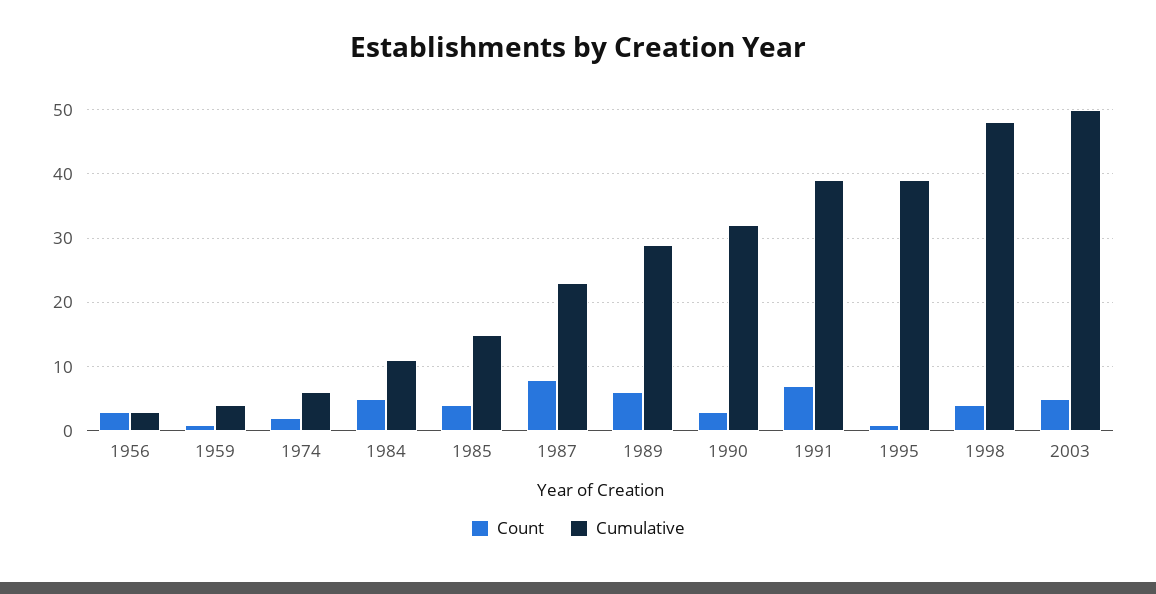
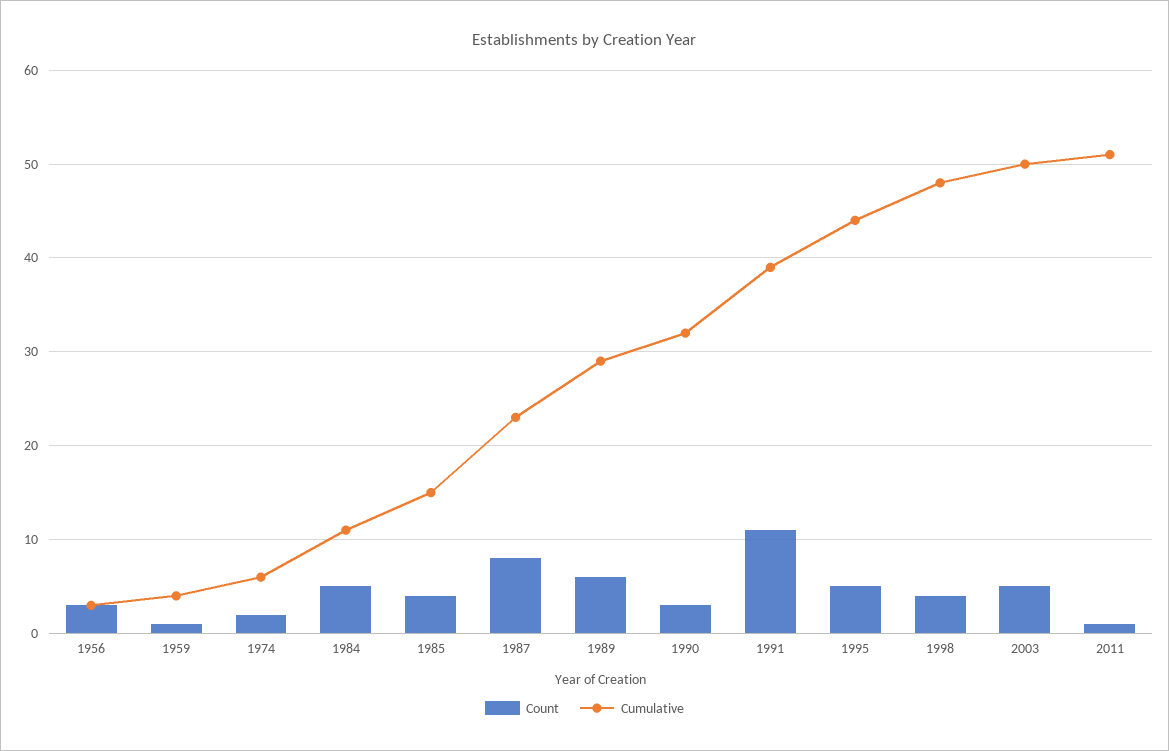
Count, 1991: 7 -> 11
Count, 1995: 1 -> 5
Cumulative, 1995: 39 -> 44
Count, 2011: none -> 1
Cumulative, 2011: none -> 51

